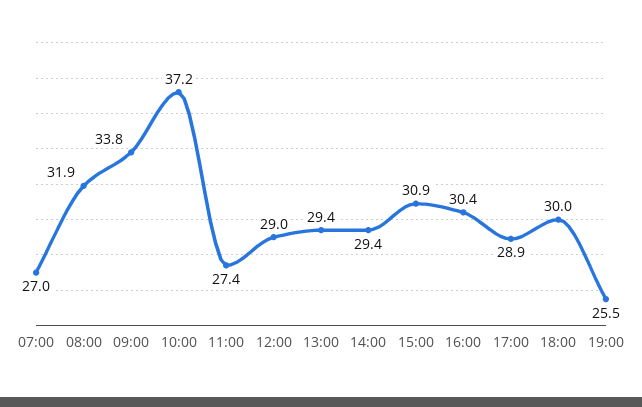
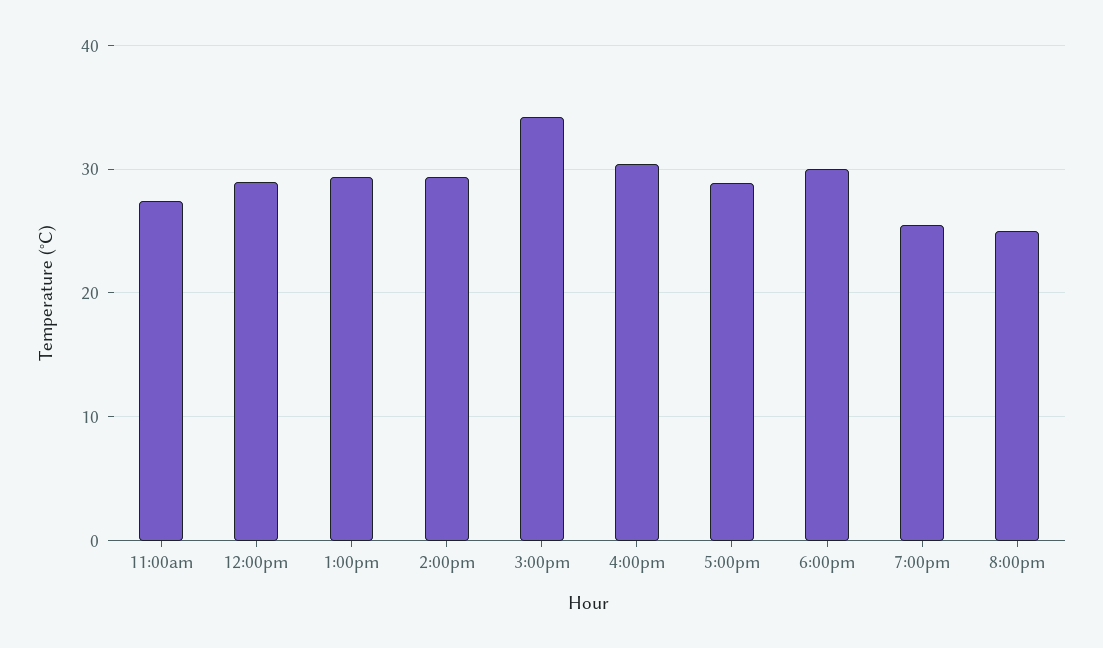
07:00: 27 -> none
08:00: 31.9 -> none
09:00: 33.8 -> none
10:00: 37.2 -> none
15:00: 30.9 -> 34
8:00pm: none -> 25

